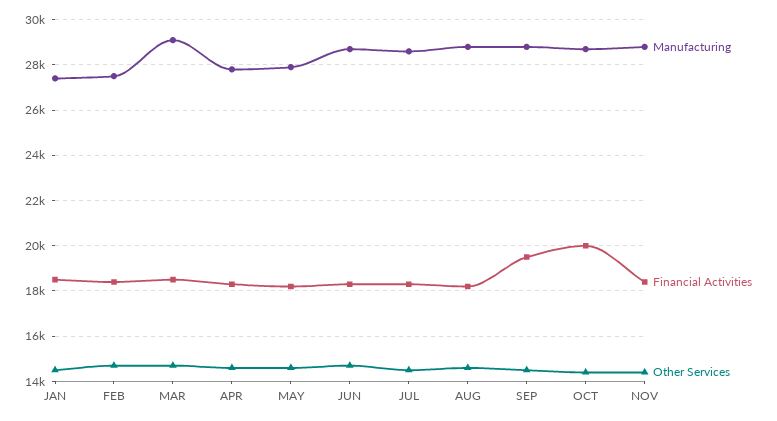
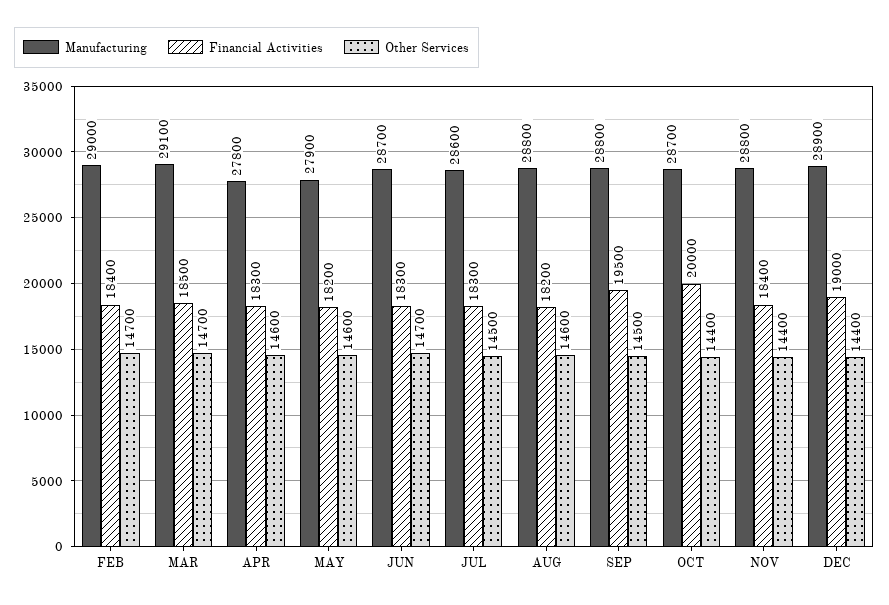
Manufacturing, JAN: 27500 -> none
Financial Activities, JAN: 18500 -> none
Other Services, JAN: 14500 -> none
Manufacturing, FEB: 27500 -> 29000
Manufacturing, DEC: none -> 28900
Financial Activities, DEC: none -> 19000
Other Services, DEC: none -> 14400

